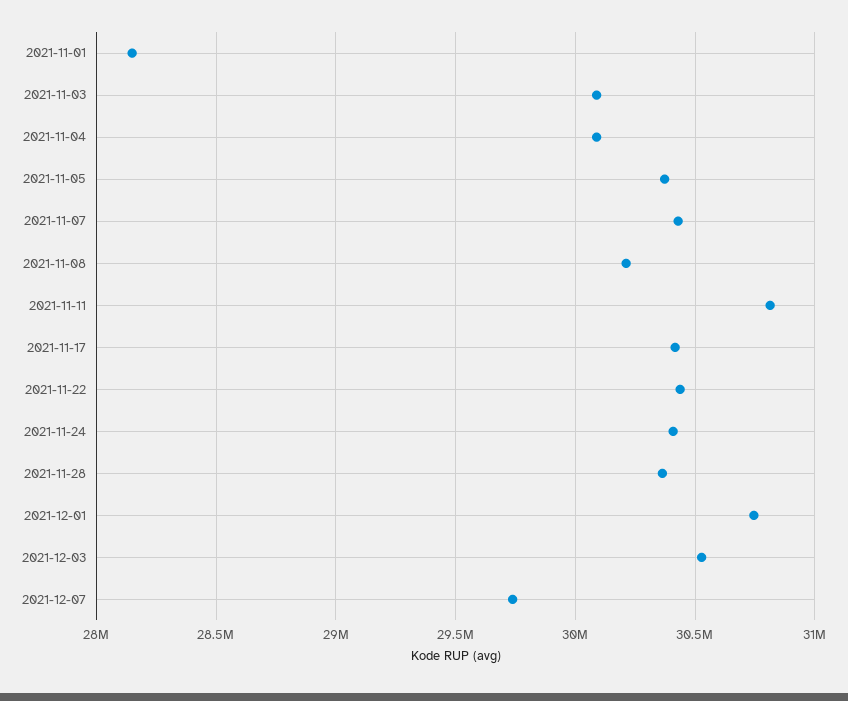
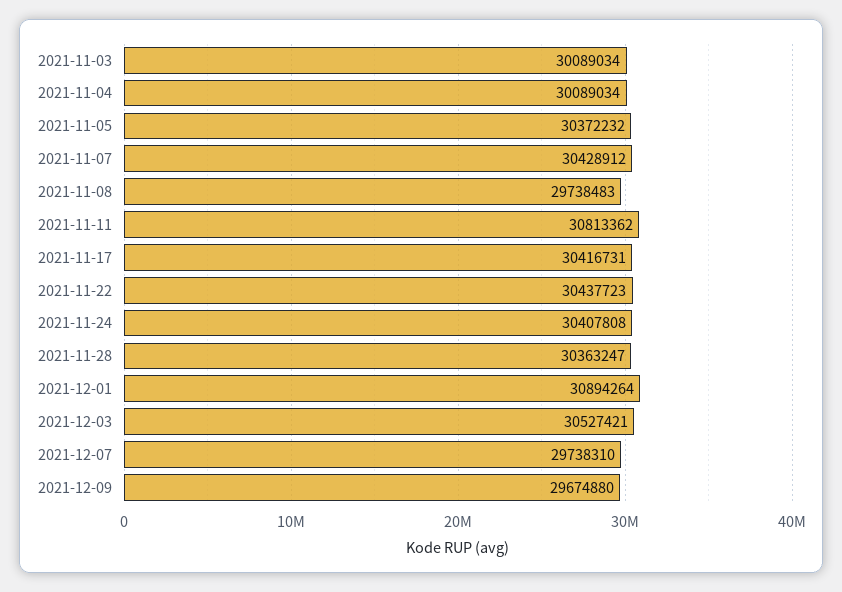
2021-11-01: 28150000 -> none
2021-11-08: 30200000 -> 29738483
2021-12-01: 30750000 -> 30894264
2021-12-09: none -> 29674880

